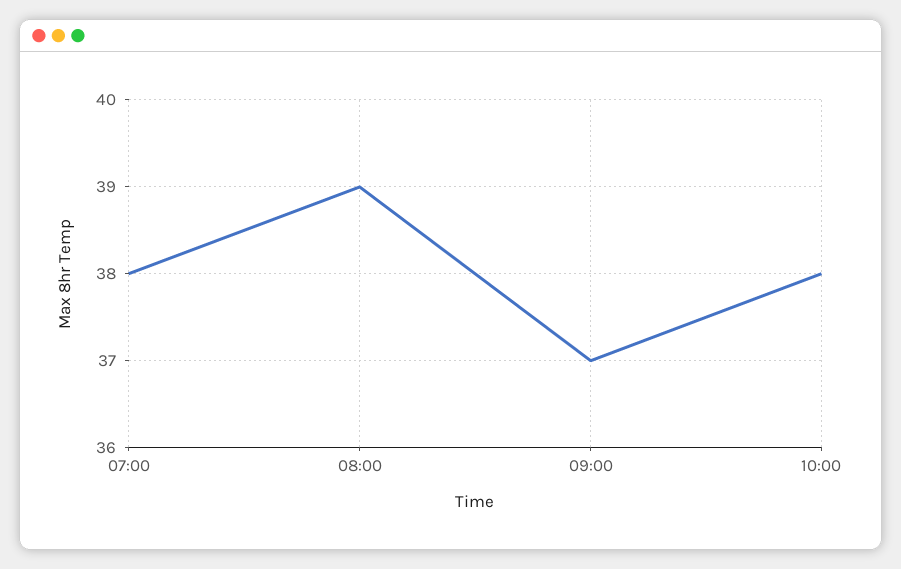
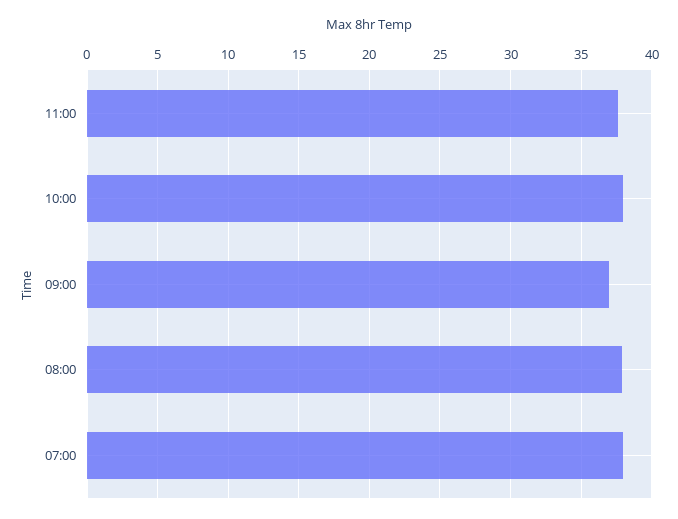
08:00: 39 -> 38
11:00: none -> 37.5

